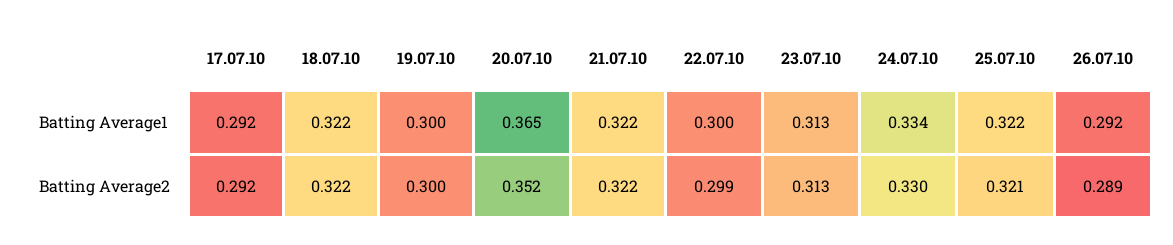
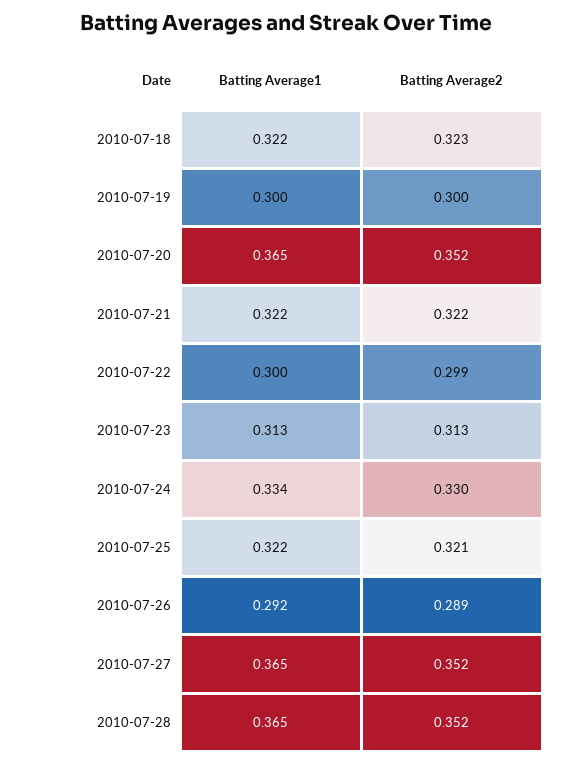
17.07.10, Batting Average1: 0.292 -> none
17.07.10, Batting Average2: 0.292 -> none
18.07.10, Batting Average2: 0.322 -> 0.323
2010-07-27, Batting Average1: none -> 0.365
2010-07-27, Batting Average2: none -> 0.352
2010-07-28, Batting Average1: none -> 0.365
2010-07-28, Batting Average2: none -> 0.352

